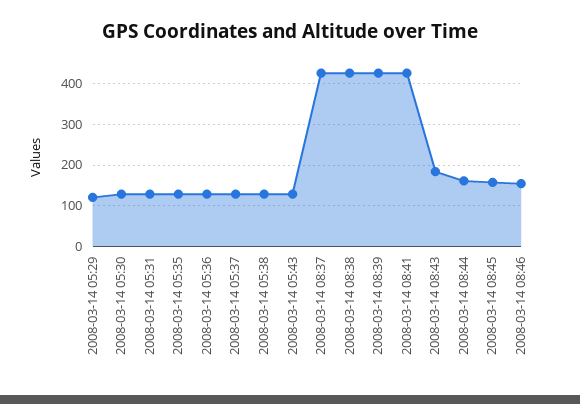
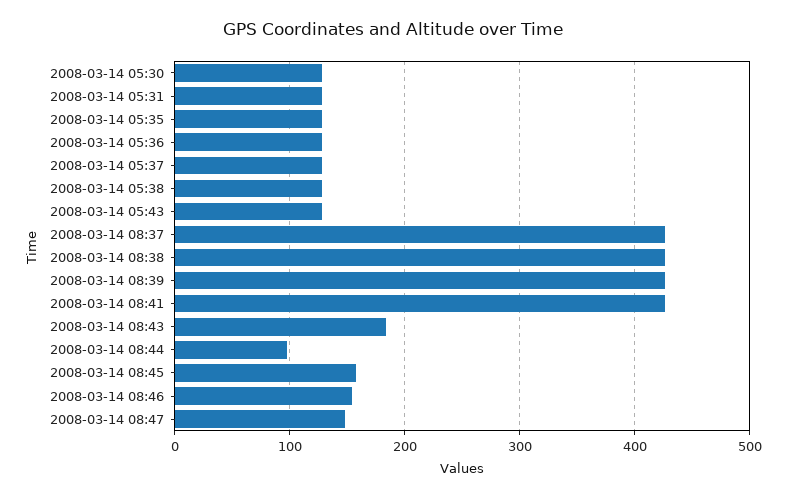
2008-03-14 05:29: 120 -> none
2008-03-14 08:44: 160 -> 100
2008-03-14 08:47: none -> 150

